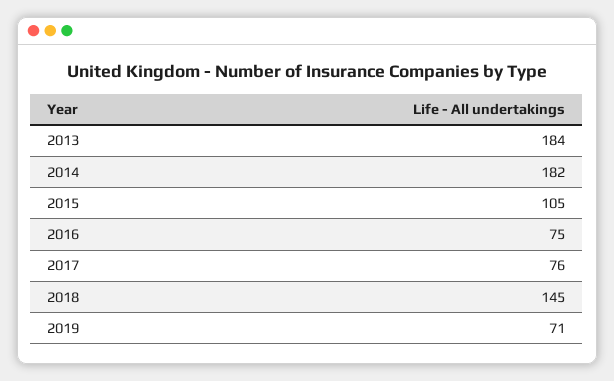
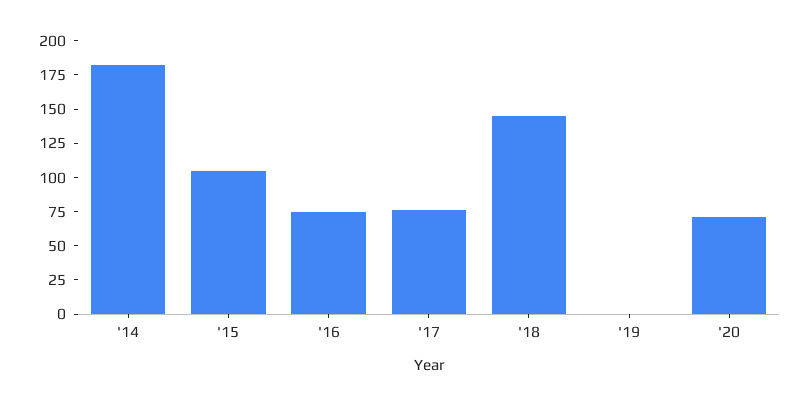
2013: 184 -> none
2019: 71 -> 0
'20: none -> 75

